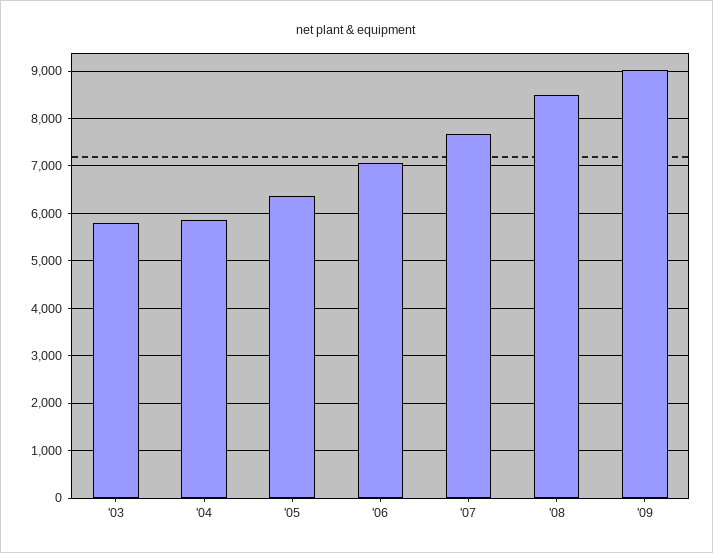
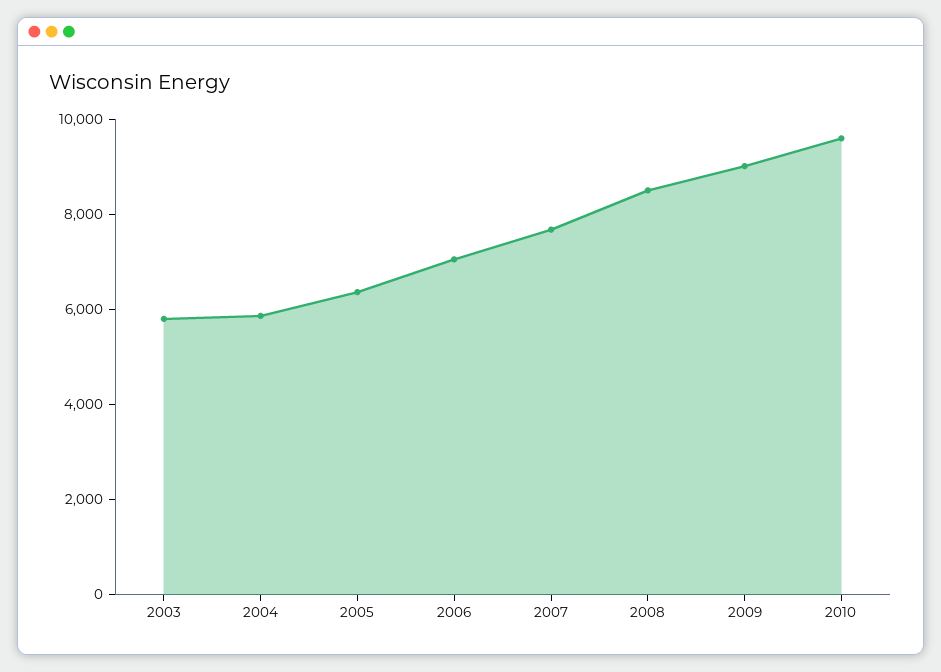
2010: none -> 9500

